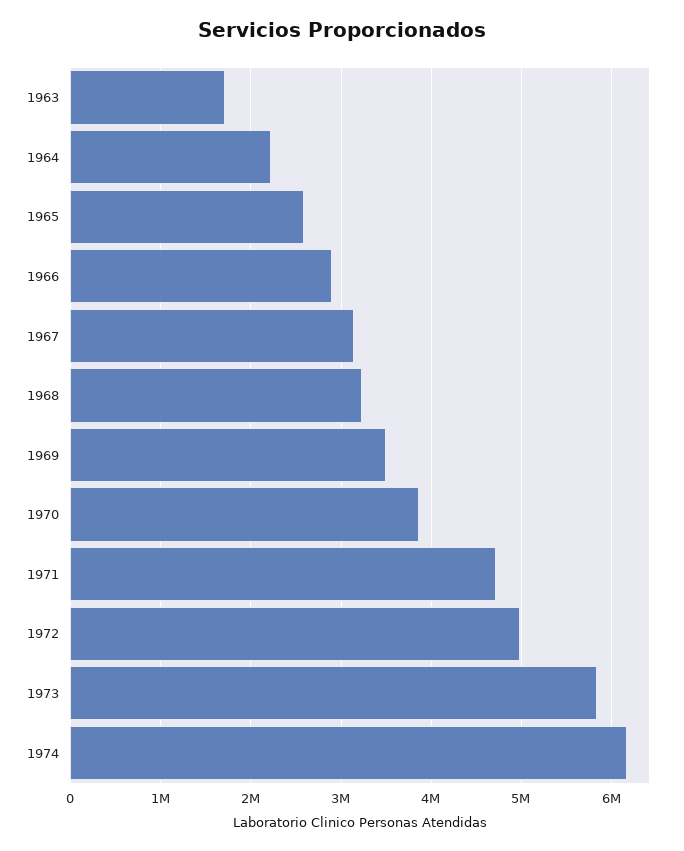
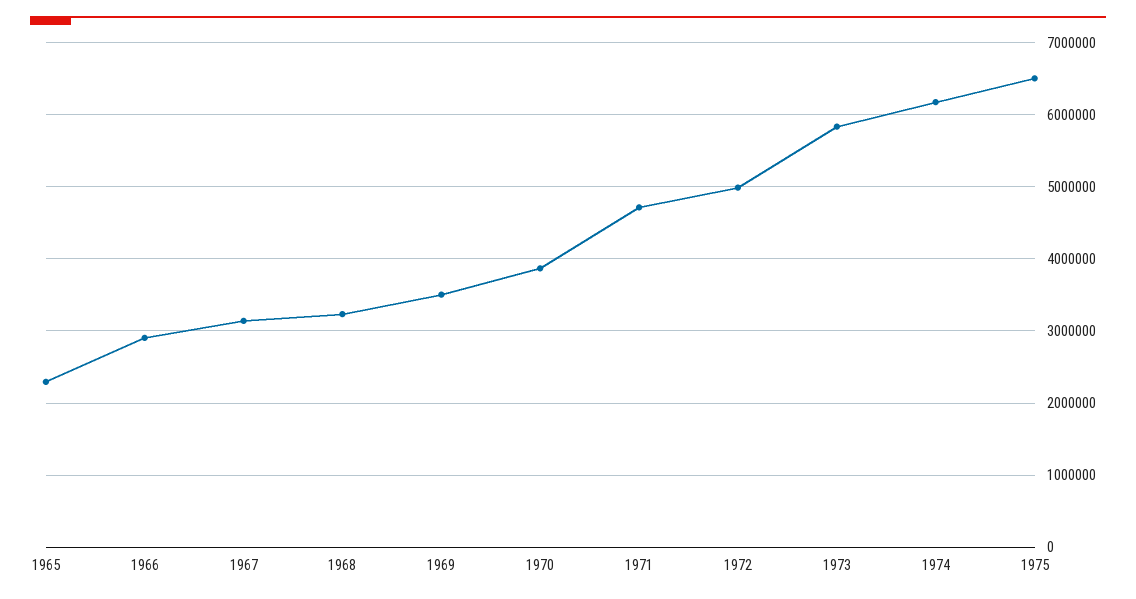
1963: 1700000 -> none
1964: 2200000 -> none
1965: 2600000 -> 2300000
1975: none -> 6500000

